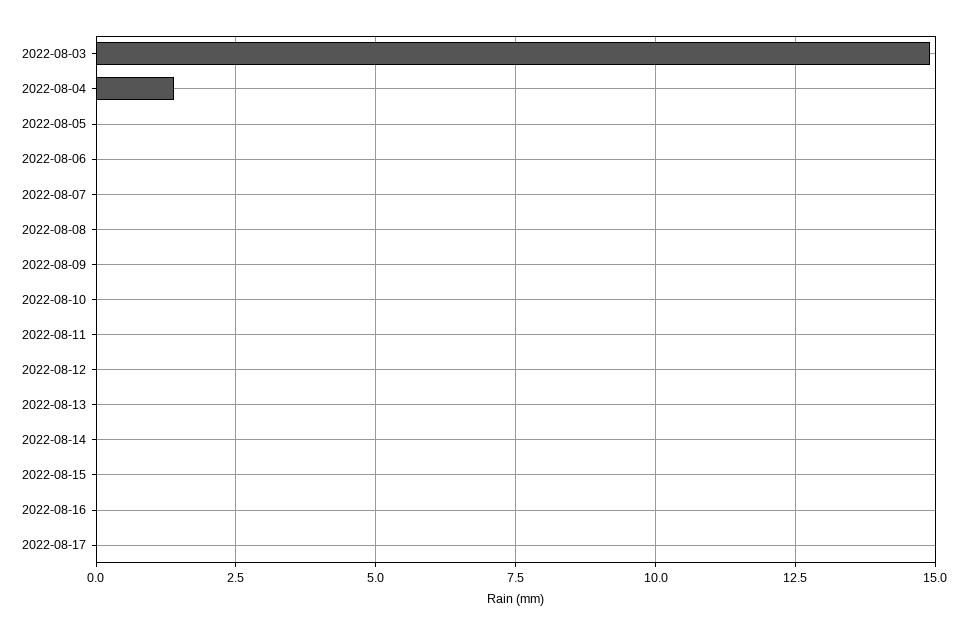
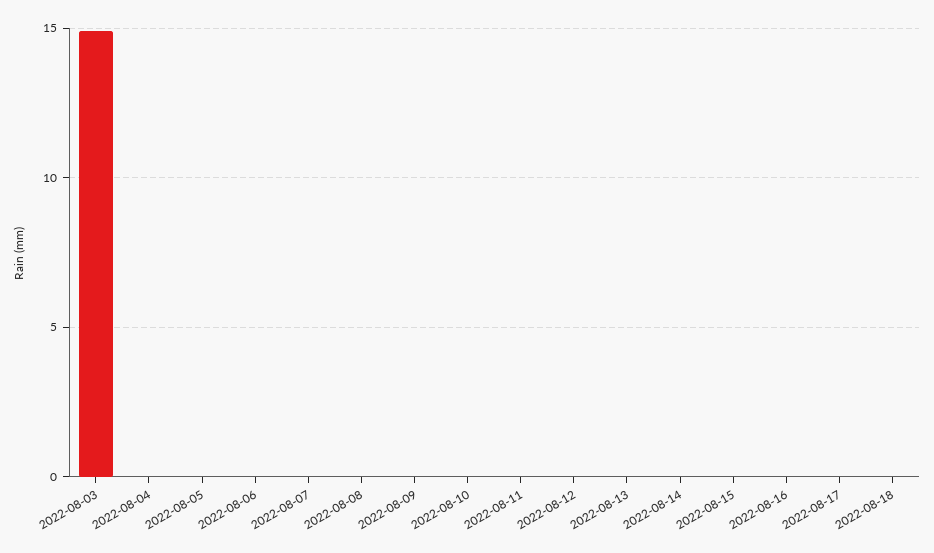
2022-08-04: 1.5 -> 0
2022-08-18: none -> 0

